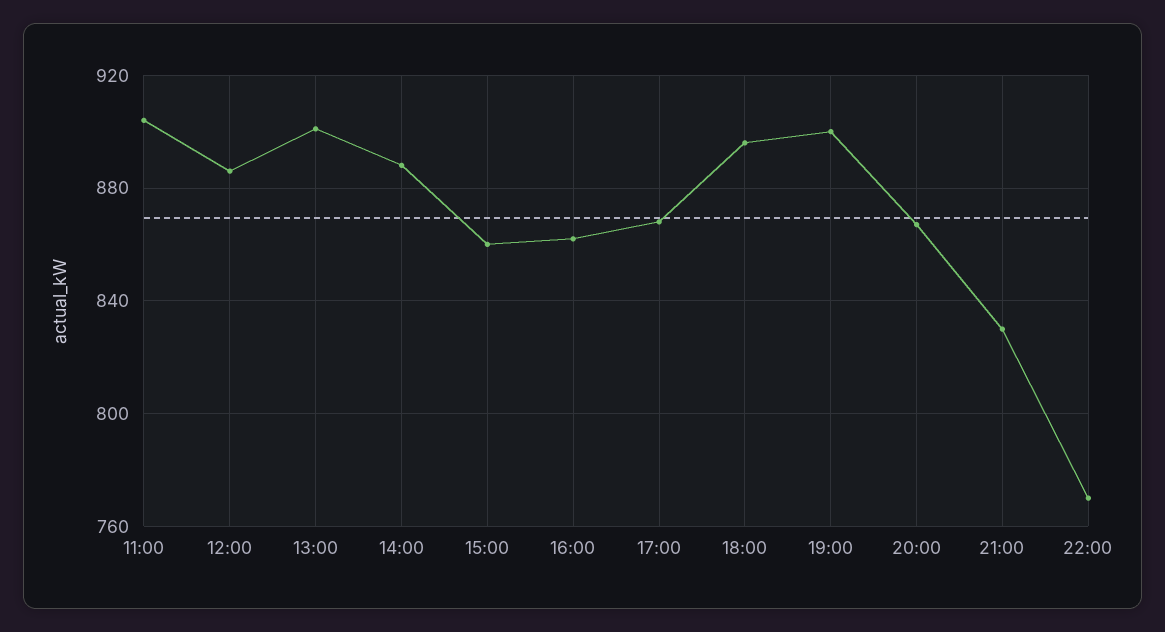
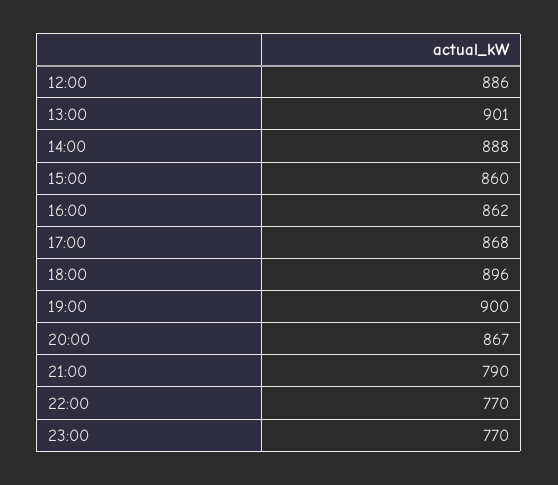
11:00: 905 -> none
21:00: 830 -> 790
23:00: none -> 770

